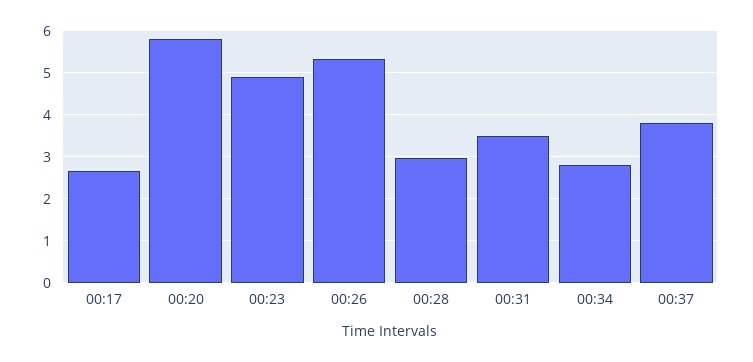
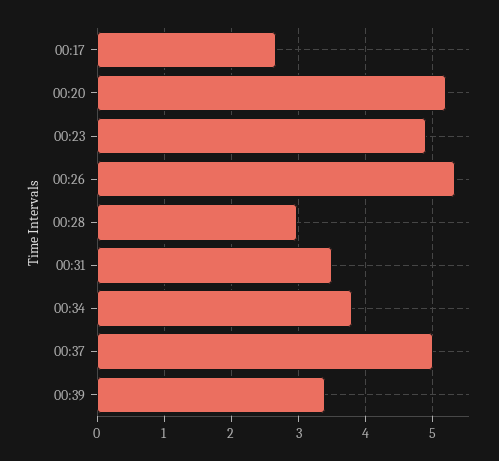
00:20: 5.8 -> 5.2
00:34: 2.8 -> 3.8
00:37: 3.8 -> 5
00:39: none -> 3.4

